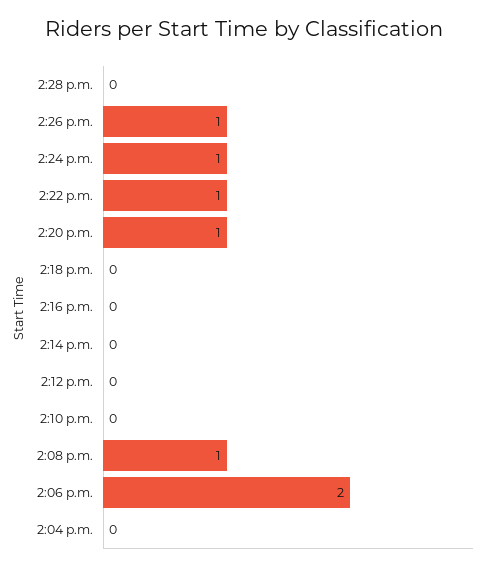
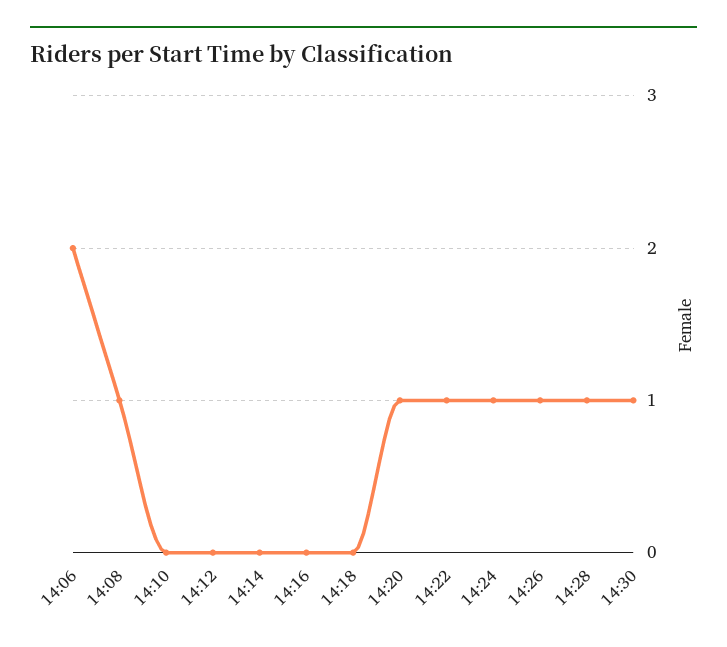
2:28 p.m.: 0 -> 1
2:04 p.m.: 0 -> none
14:30: none -> 1

